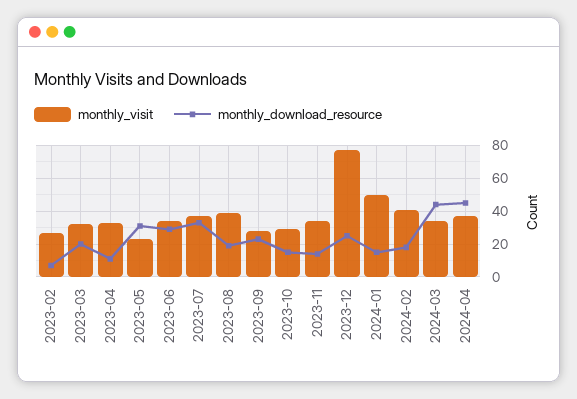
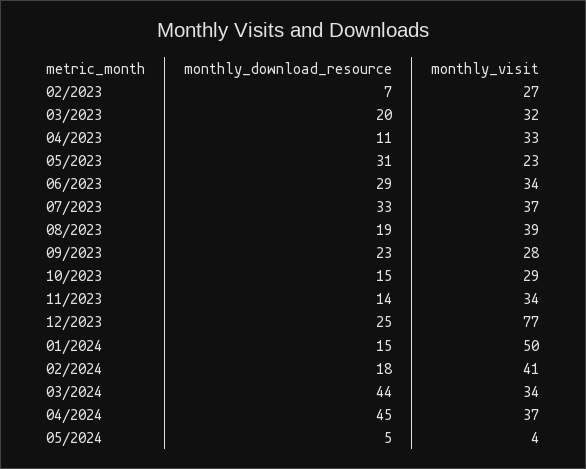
monthly_download_resource, 05/2024: none -> 5
monthly_visit, 05/2024: none -> 4

